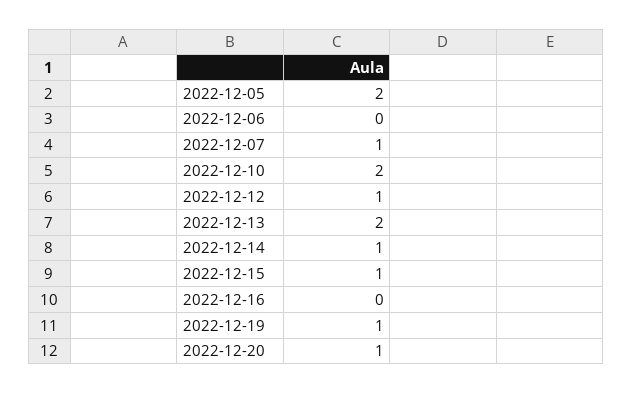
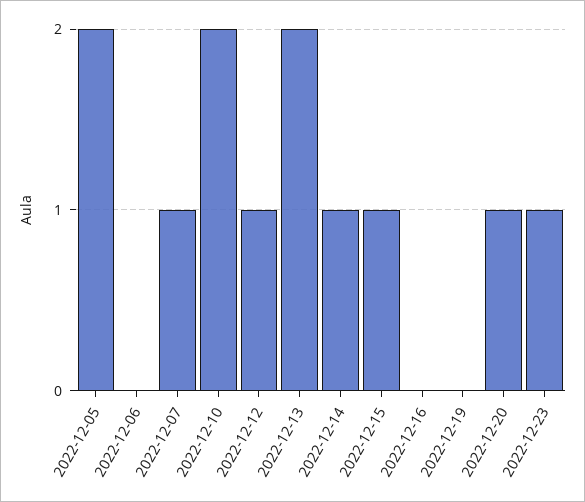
2022-12-19: 1 -> 0
2022-12-23: none -> 1

